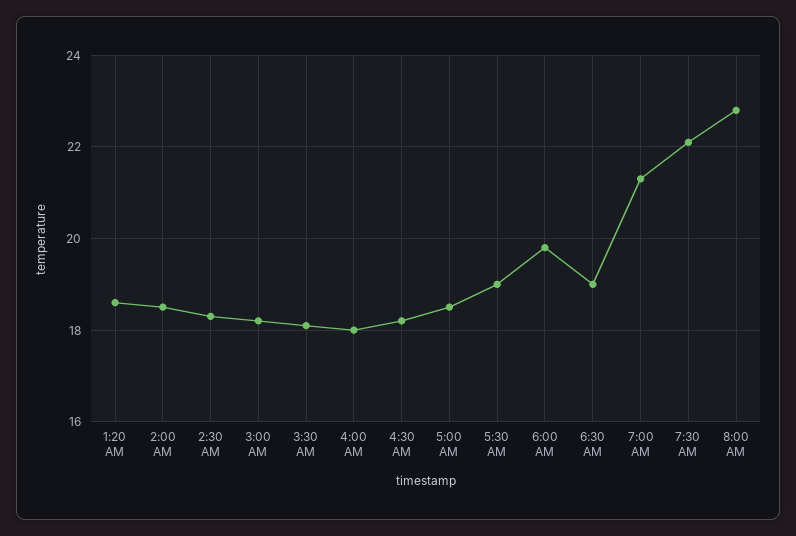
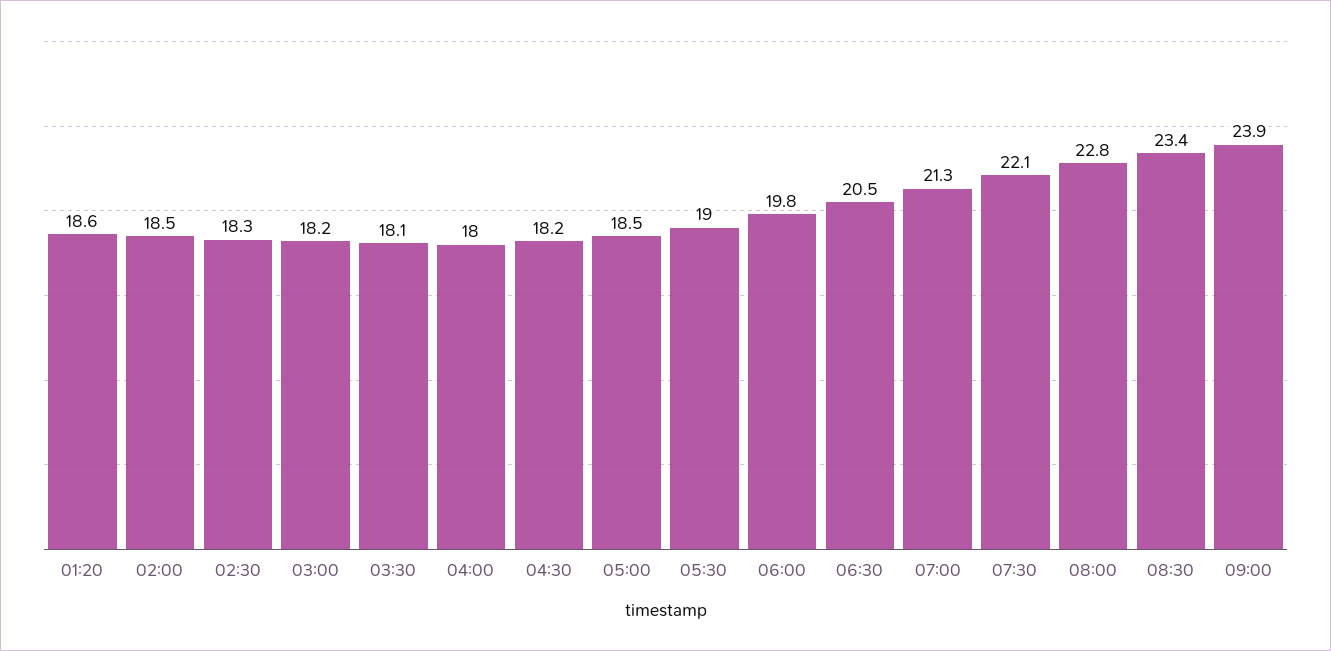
6:30 AM: 19 -> 20.5
08:30: none -> 23.4
09:00: none -> 23.9

